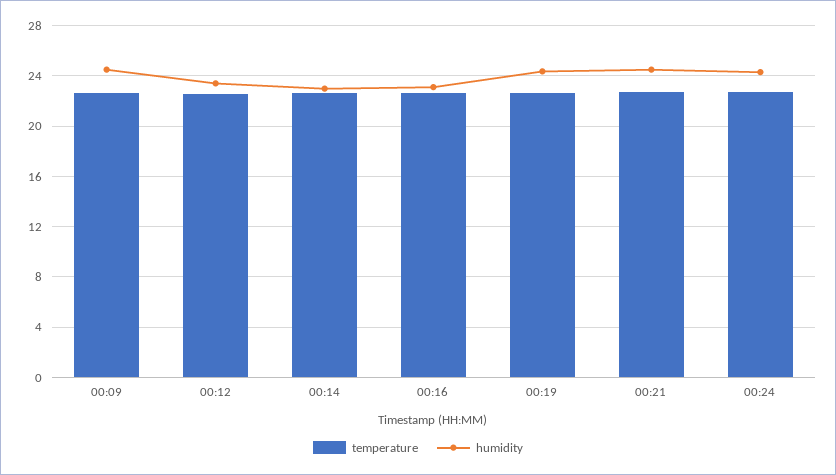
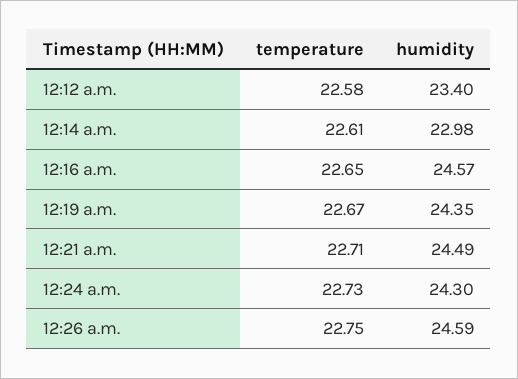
temperature, 00:09: 22.5 -> none
humidity, 00:09: 24.5 -> none
humidity, 00:16: 23 -> 24.57
temperature, 12:26 a.m.: none -> 22.75
humidity, 12:26 a.m.: none -> 24.59

